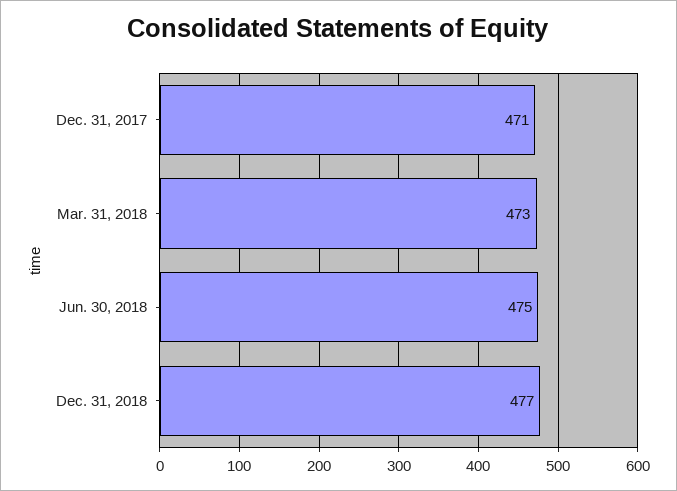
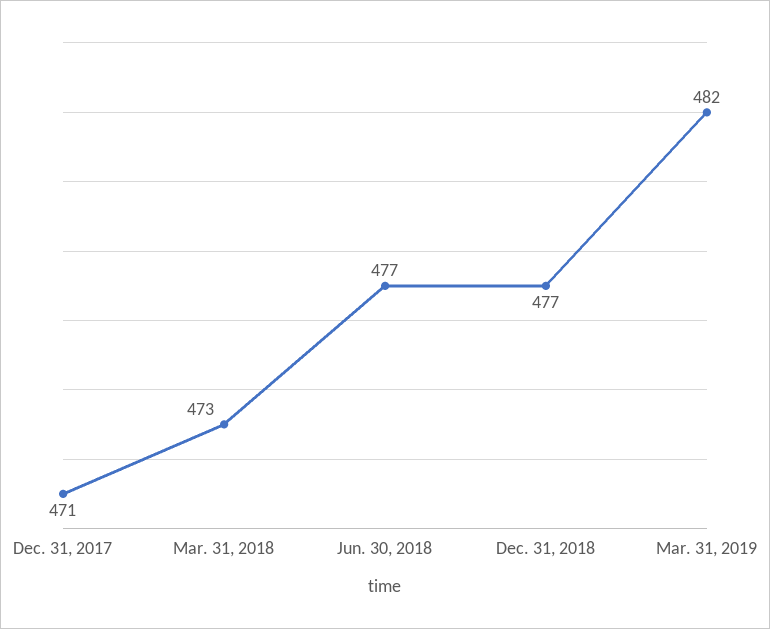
Jun. 30, 2018: 475 -> 477
Mar. 31, 2019: none -> 482

